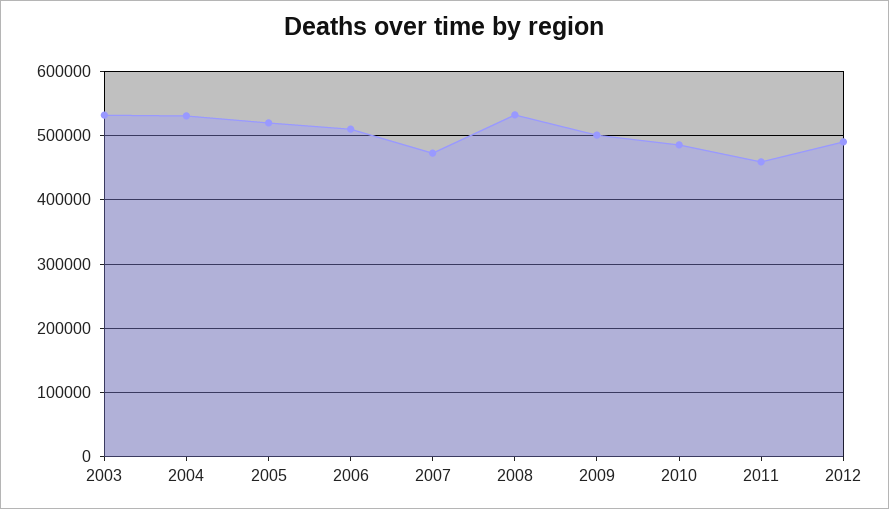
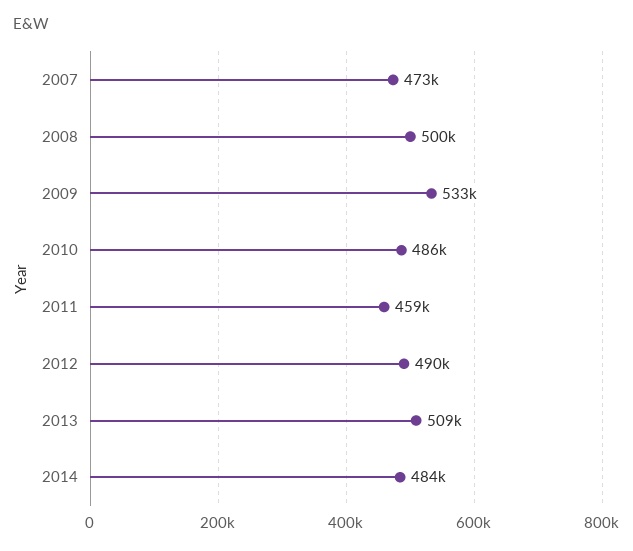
2003: 530000 -> none
2004: 530000 -> none
2005: 520000 -> none
2006: 510000 -> none
2008: 530000 -> 500000
2009: 500000 -> 533000
2013: none -> 509000
2014: none -> 484000

